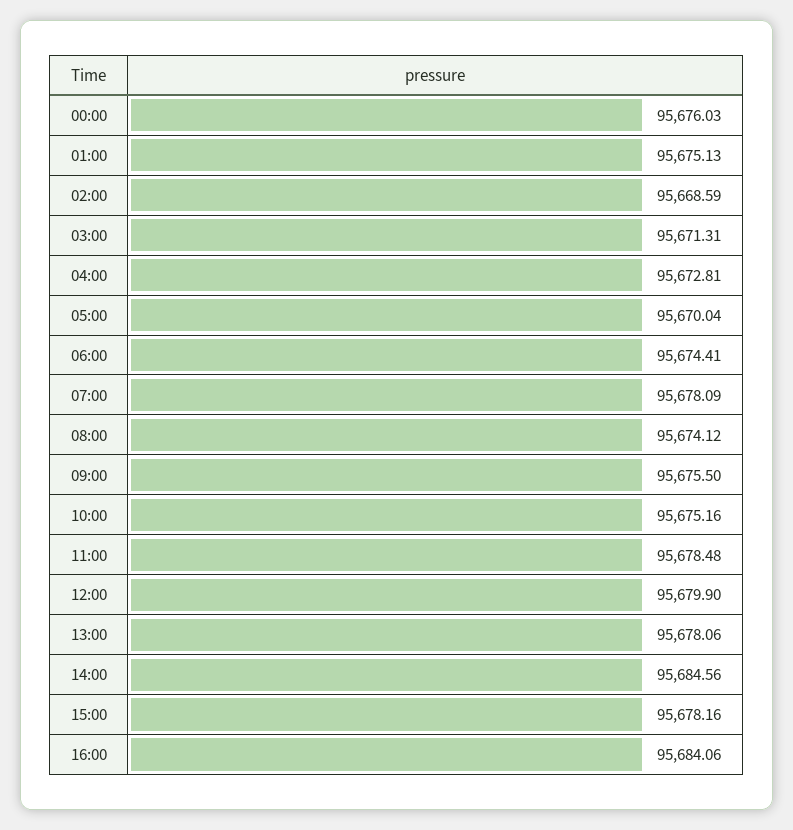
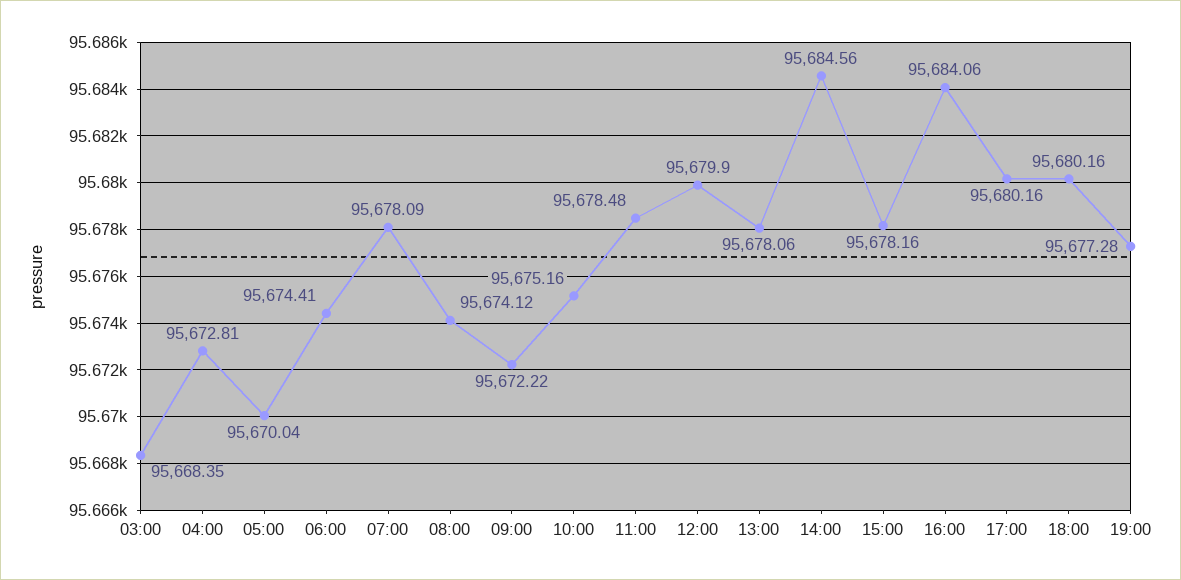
00:00: 95676.03 -> none
01:00: 95675.13 -> none
02:00: 95668.59 -> none
03:00: 95671.31 -> 95668.35
09:00: 95675.5 -> 95672.22
17:00: none -> 95680.16
18:00: none -> 95680.16
19:00: none -> 95677.28

